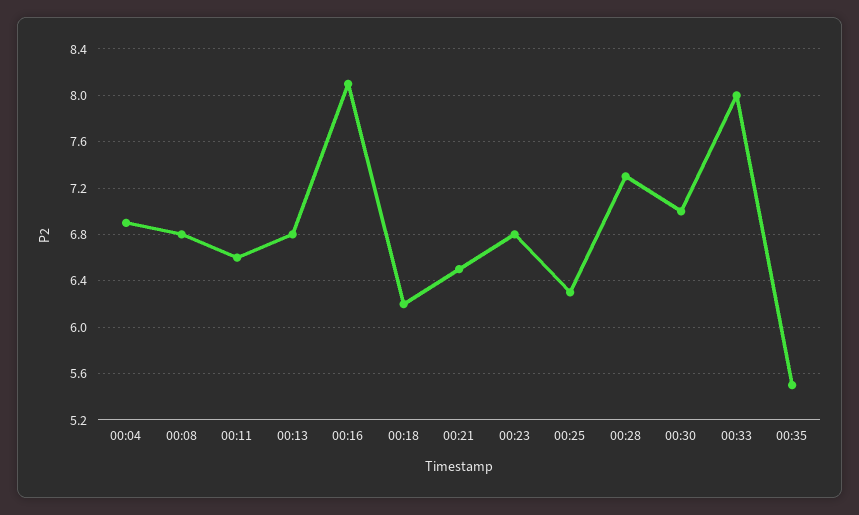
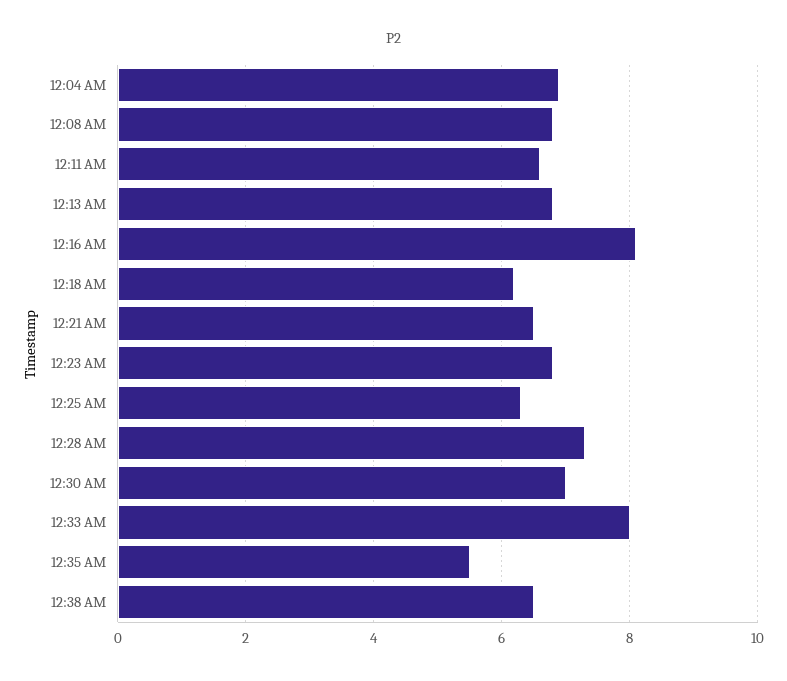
12:38 AM: none -> 6.5

